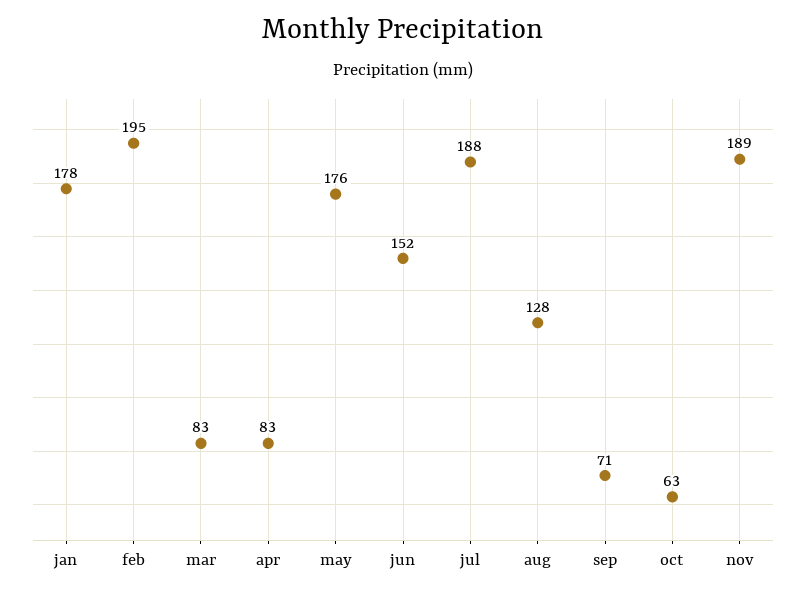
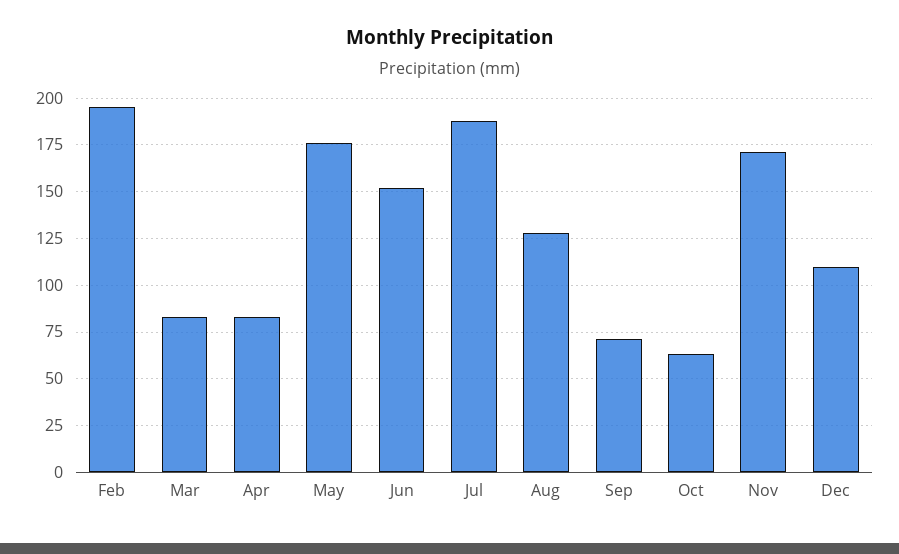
jan: 178 -> none
nov: 189 -> 170
Dec: none -> 110

